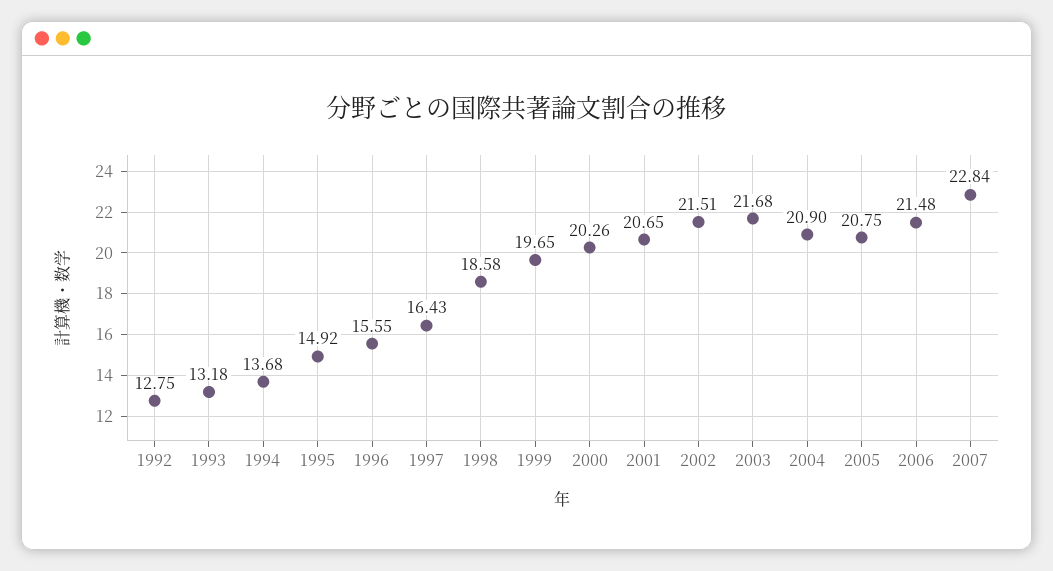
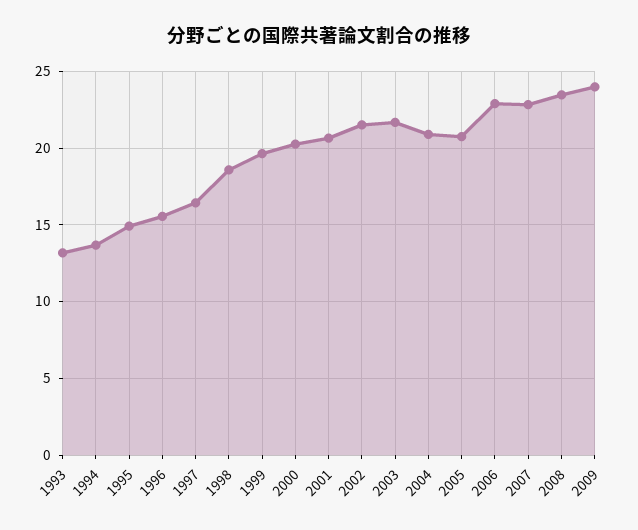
1992: 12.75 -> none
2006: 21.48 -> 23
2008: none -> 23.5
2009: none -> 24

